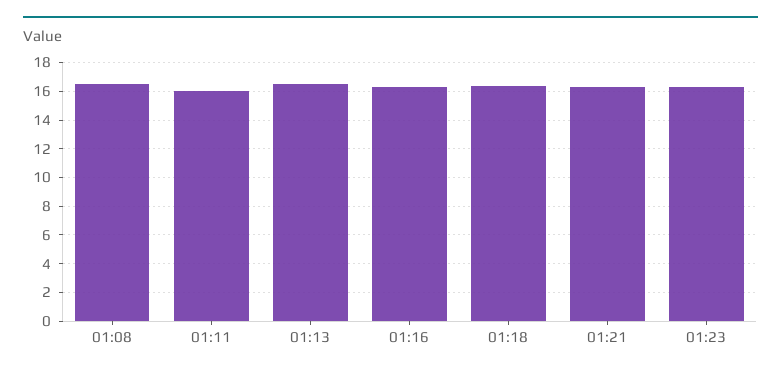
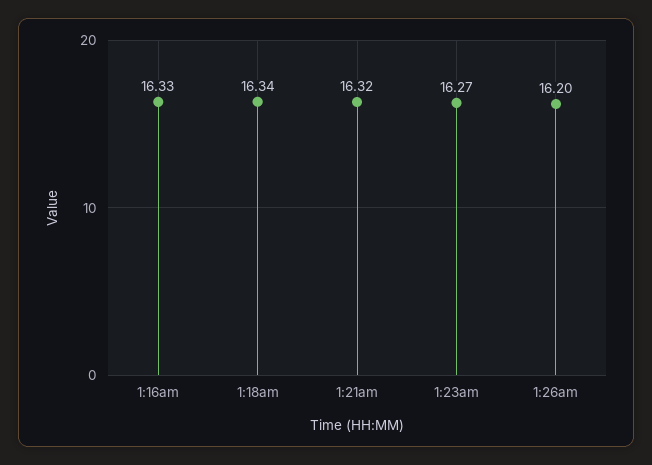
01:08: 16.5 -> none
01:11: 16 -> none
01:13: 16.5 -> none
1:26am: none -> 16.2

